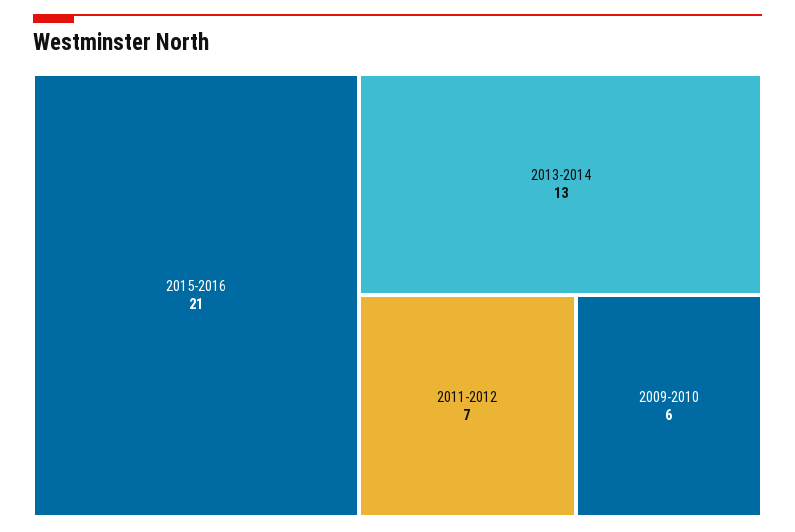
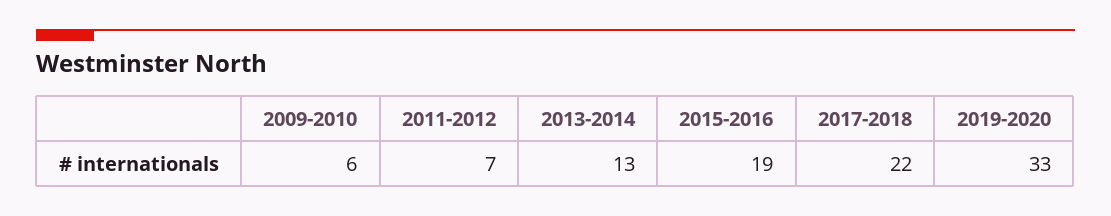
2015-2016: 21 -> 19
2017-2018: none -> 22
2019-2020: none -> 33

